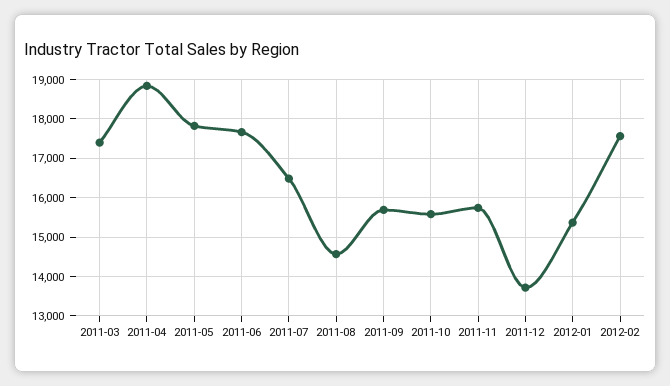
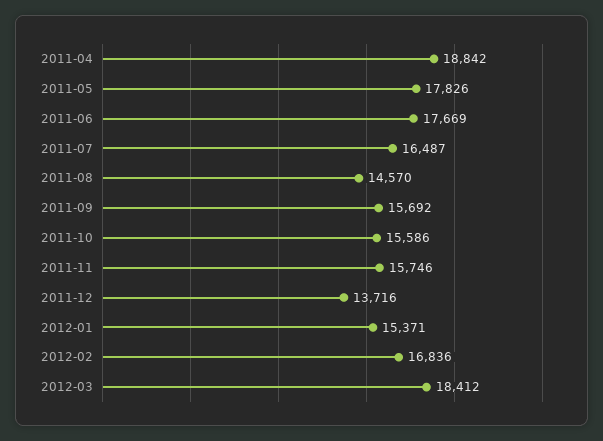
2011-03: 17400 -> none
2012-02: 17600 -> 16836
2012-03: none -> 18412

